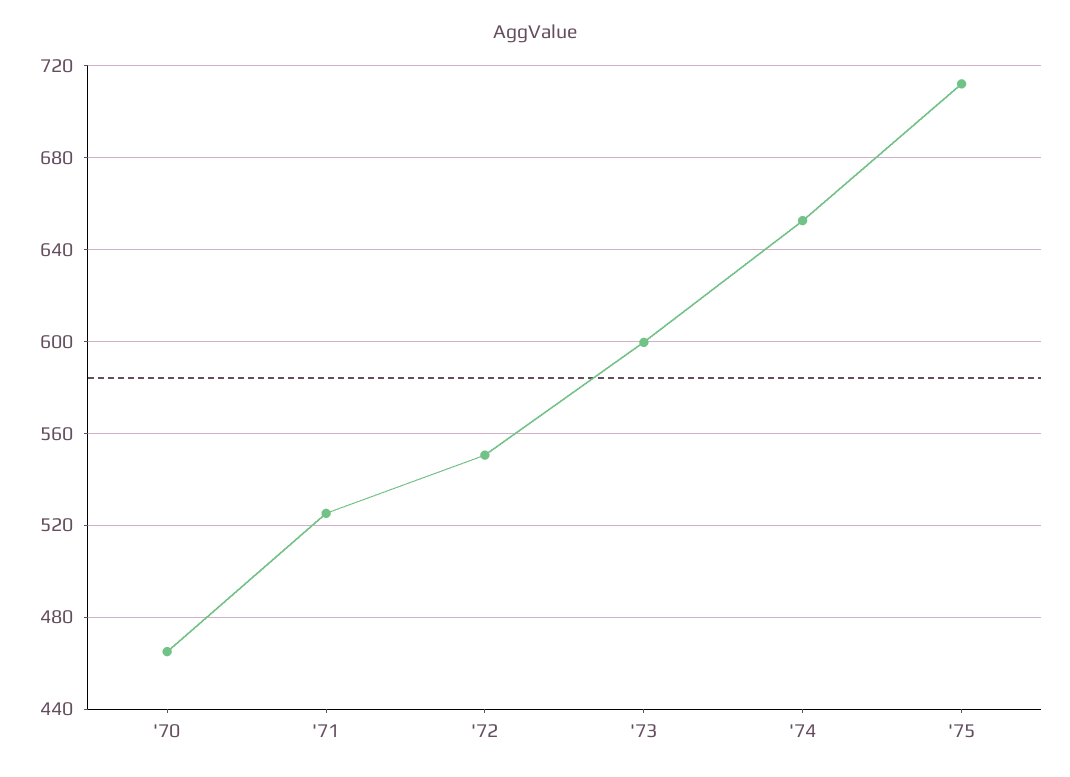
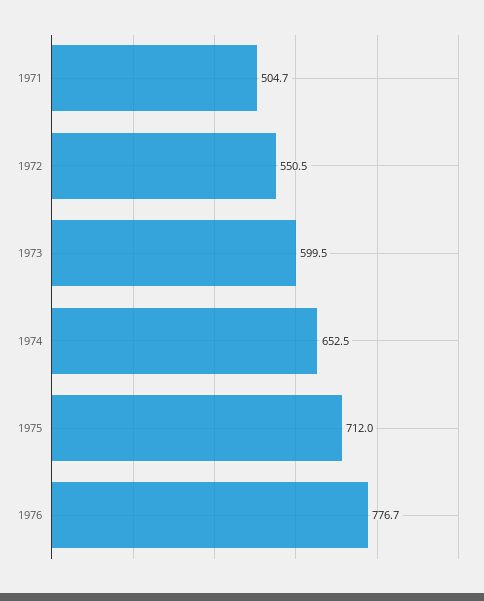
'70: 465 -> none
'71: 525 -> 504.7
1976: none -> 776.7

